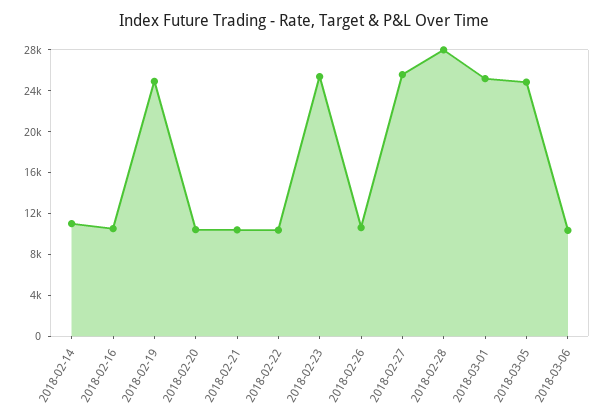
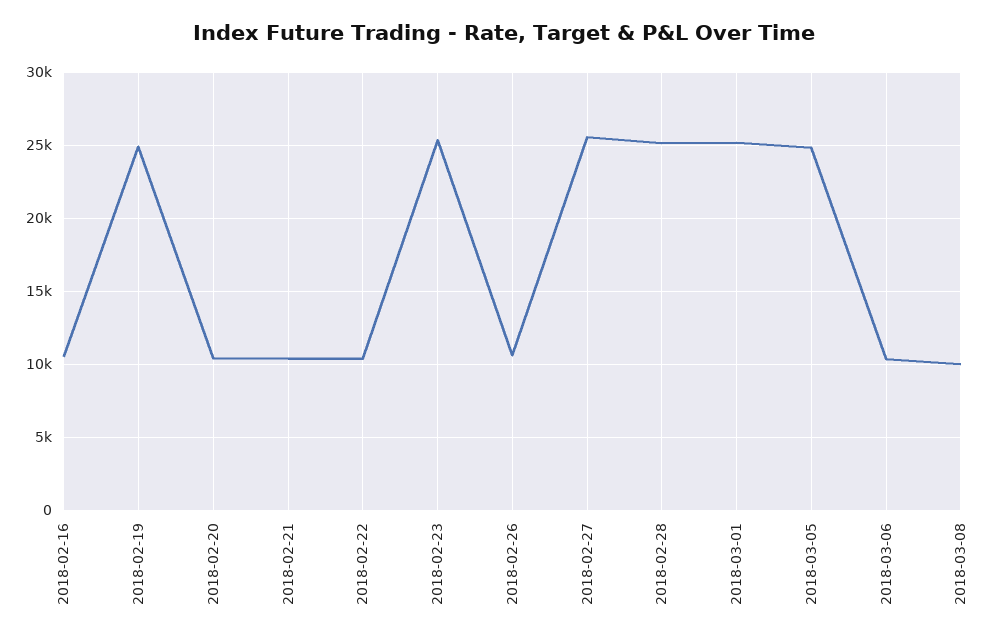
2018-02-14: 11000 -> none
2018-02-28: 28000 -> 25000
2018-03-08: none -> 10000

